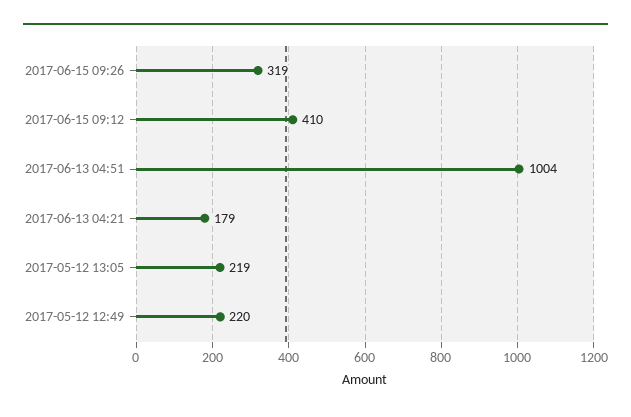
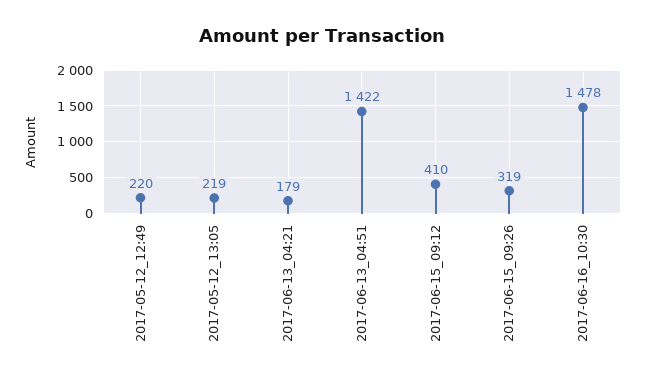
2017-06-13 04:51: 1004 -> 1422
2017-06-16_10:30: none -> 1478

